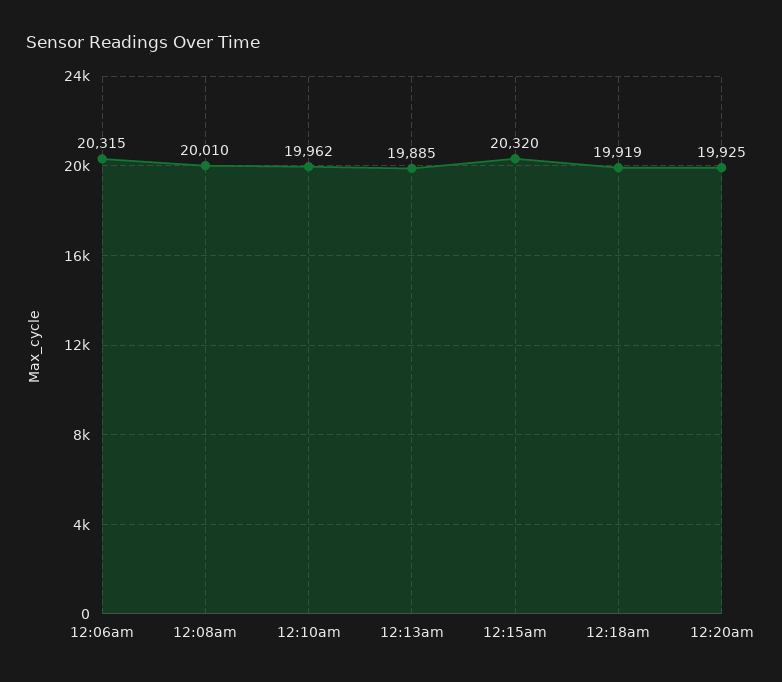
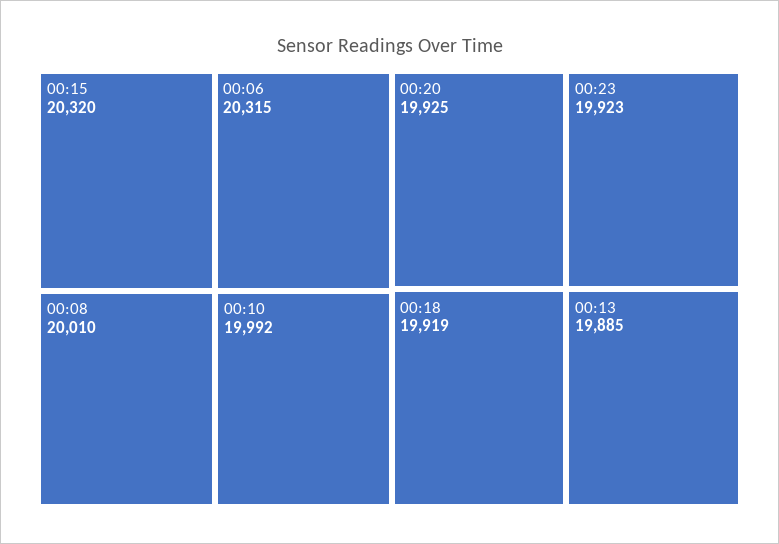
12:10am: 19962 -> 19992
00:23: none -> 19923

